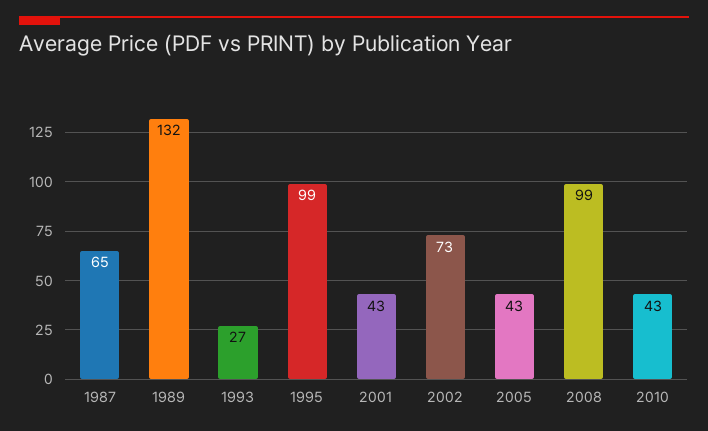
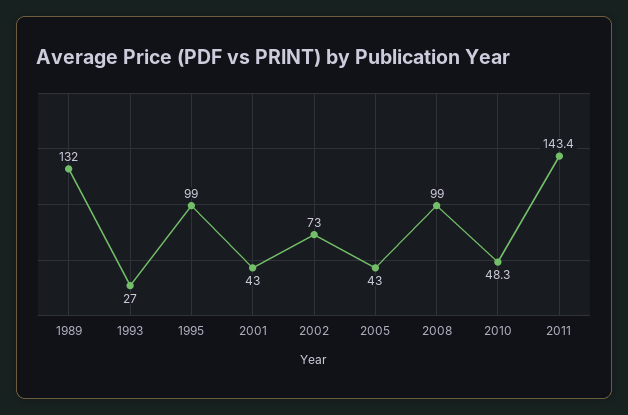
1987: 65 -> none
2010: 43 -> 48.3
2011: none -> 143.4

